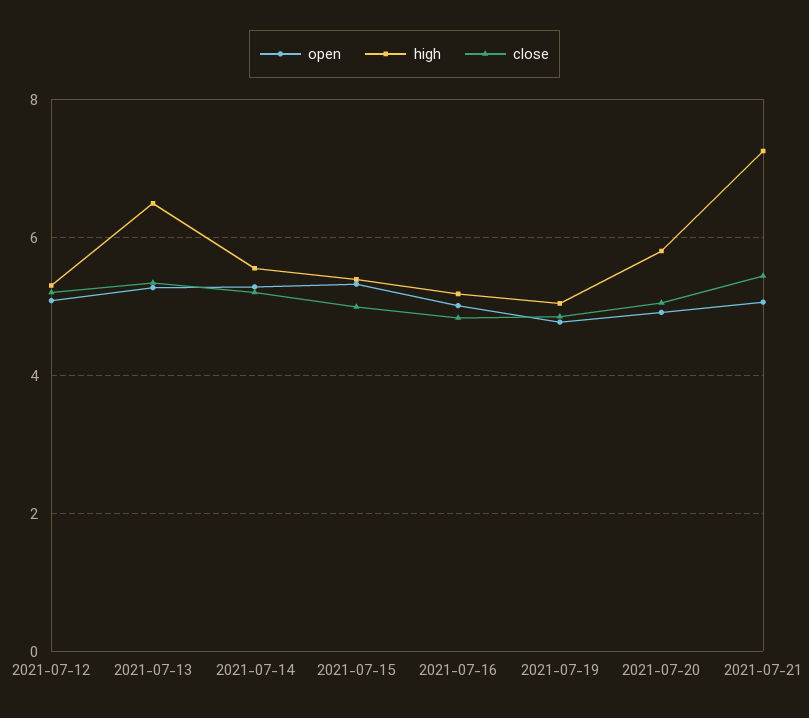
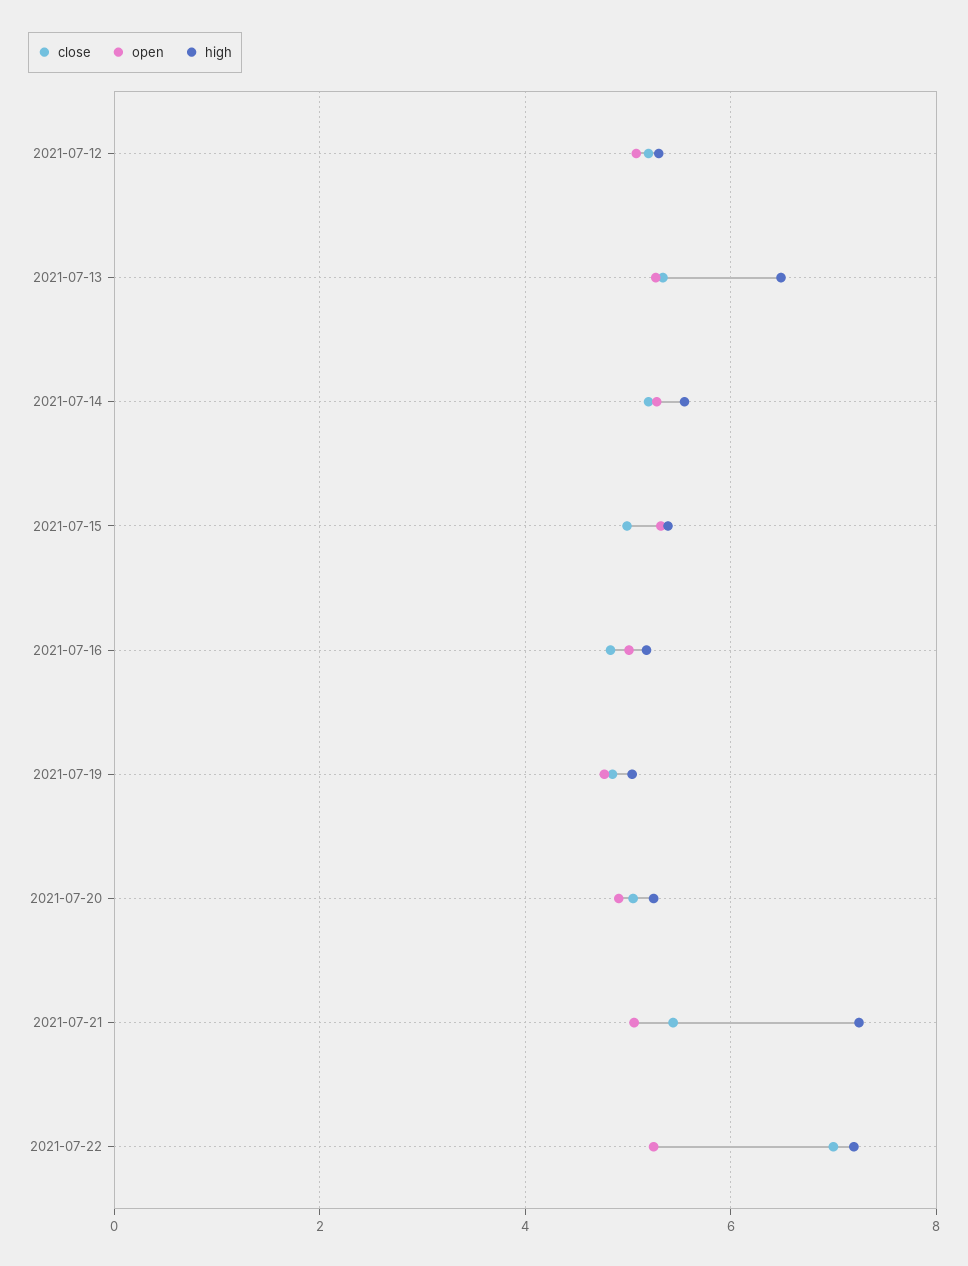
high, 2021-07-20: 5.8 -> 5.2
close, 2021-07-22: none -> 7
open, 2021-07-22: none -> 5.2
high, 2021-07-22: none -> 7.2

